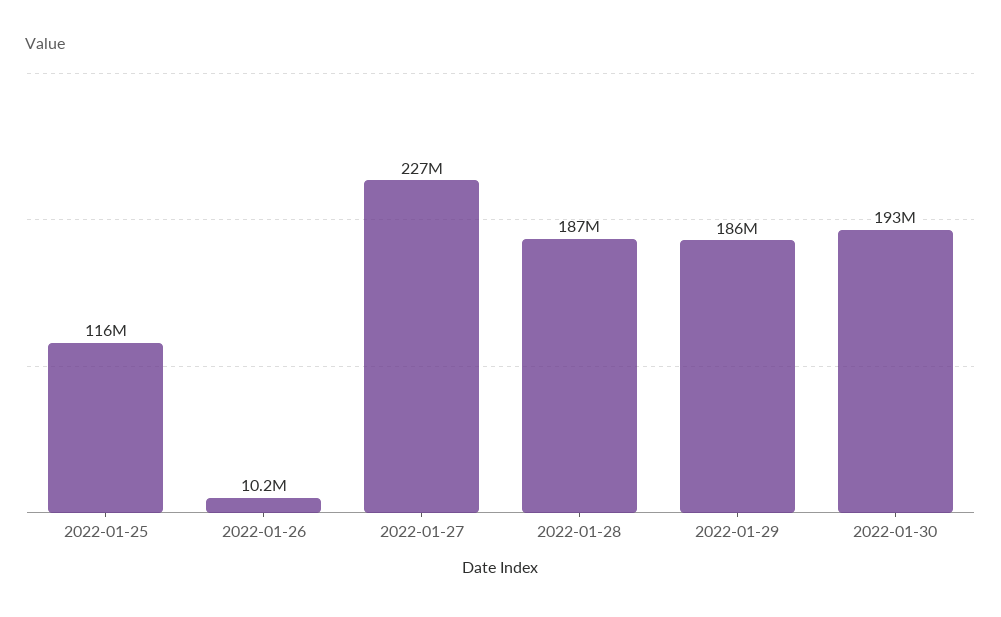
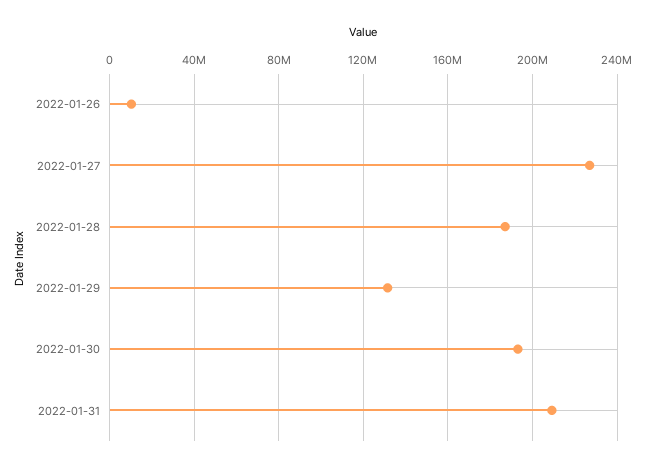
2022-01-25: 116000000 -> none
2022-01-29: 186000000 -> 130000000
2022-01-31: none -> 210000000

